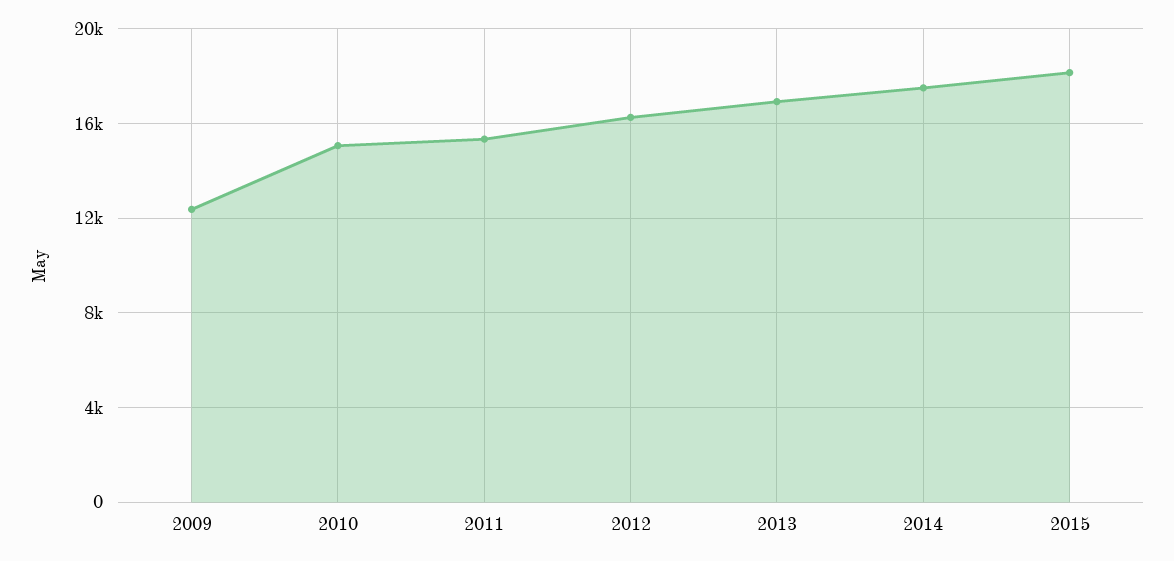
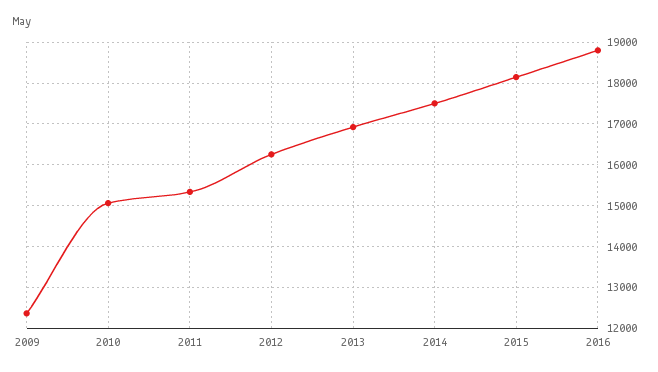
2016: none -> 18800

